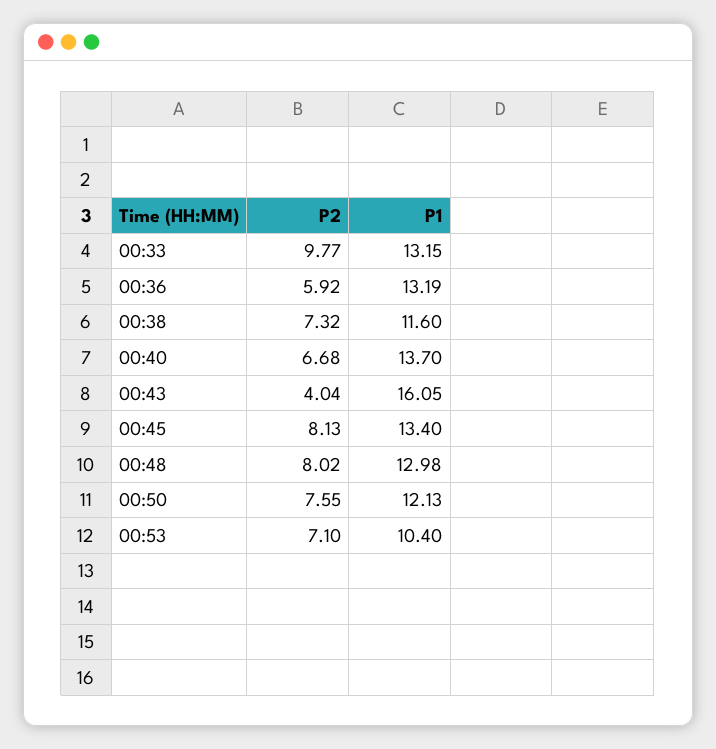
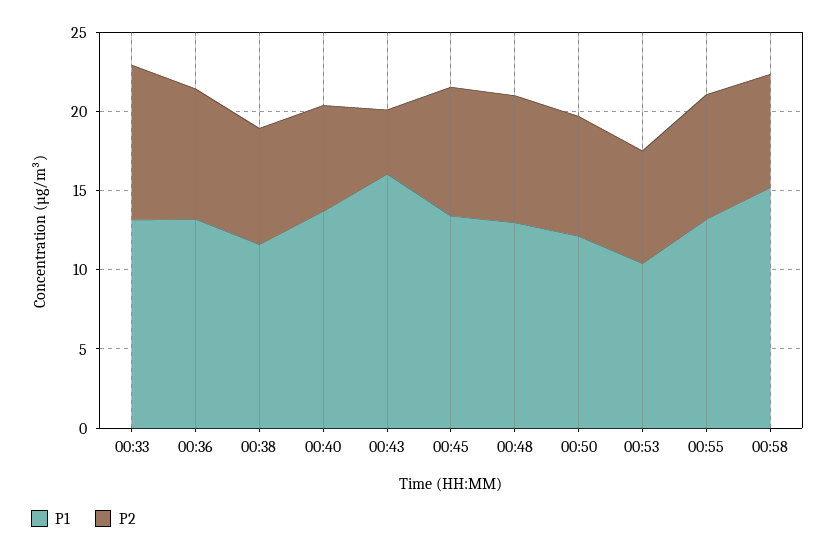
P2, 00:36: 5.92 -> 8
P1, 00:55: none -> 13
P2, 00:55: none -> 8
P1, 00:58: none -> 15
P2, 00:58: none -> 7

